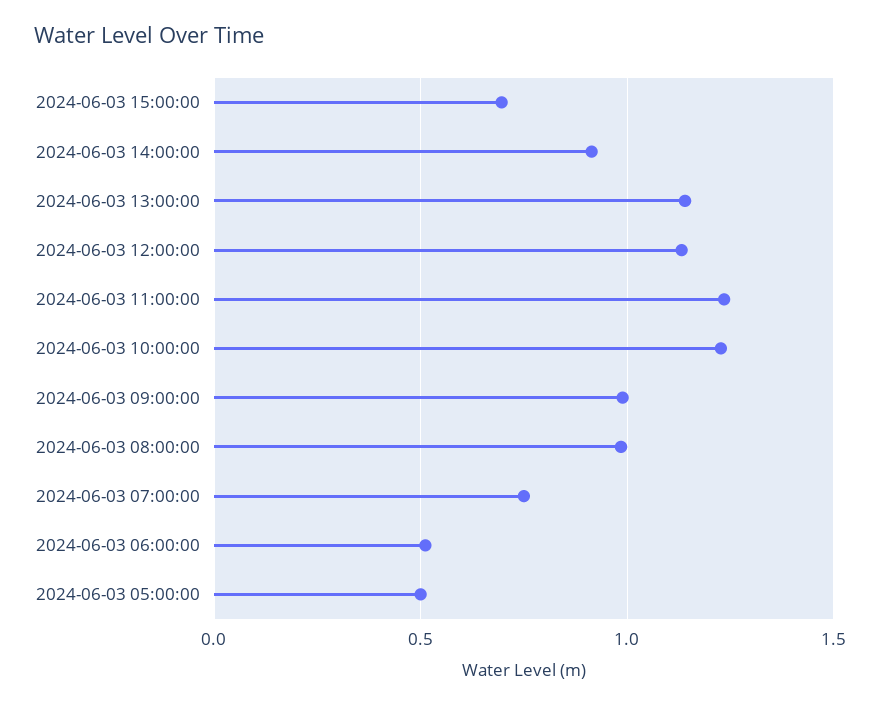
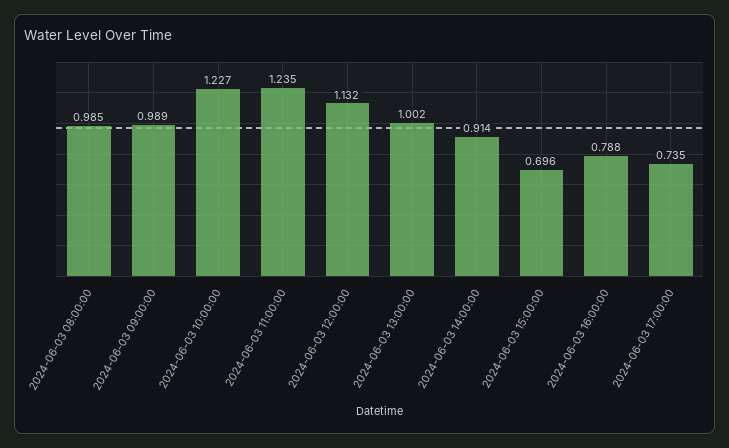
2024-06-03 13:00:00: 1.15 -> 1.002
2024-06-03 07:00:00: 0.75 -> none
2024-06-03 06:00:00: 0.5 -> none
2024-06-03 05:00:00: 0.5 -> none
2024-06-03 16:00:00: none -> 0.788
2024-06-03 17:00:00: none -> 0.735

